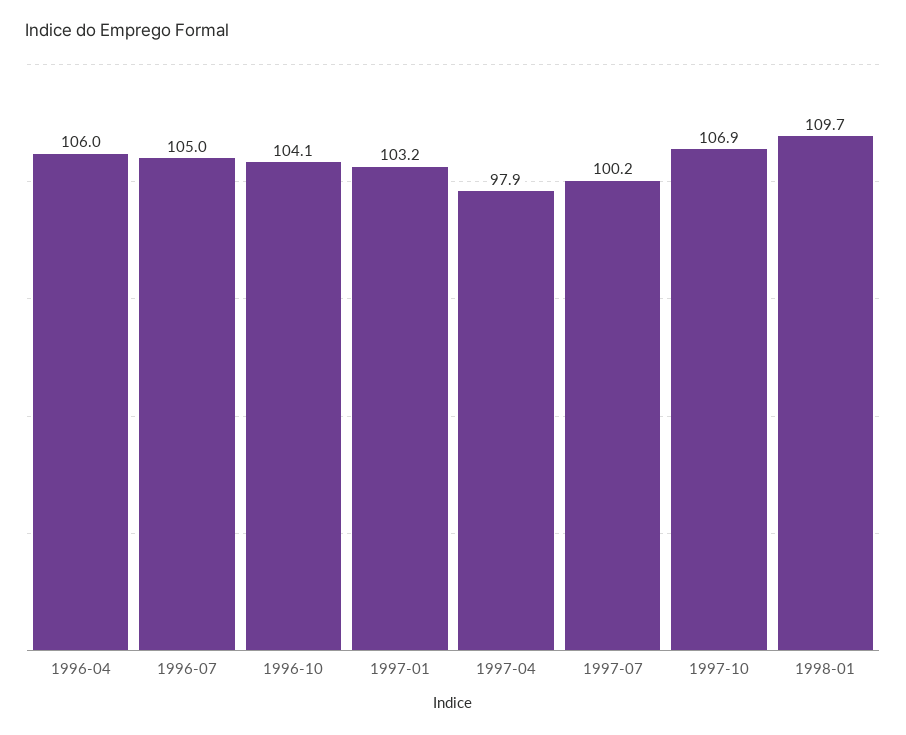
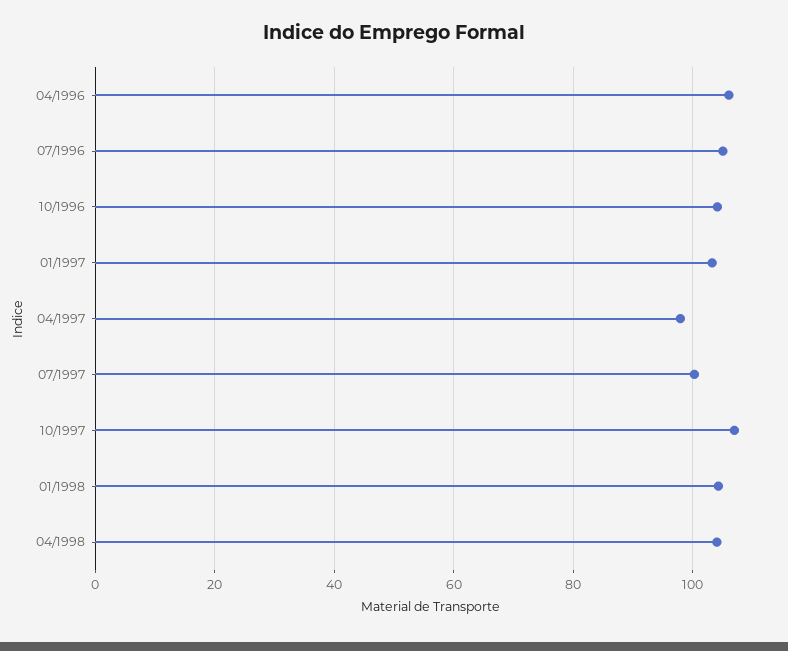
1998-01: 109.7 -> 104
04/1998: none -> 104

